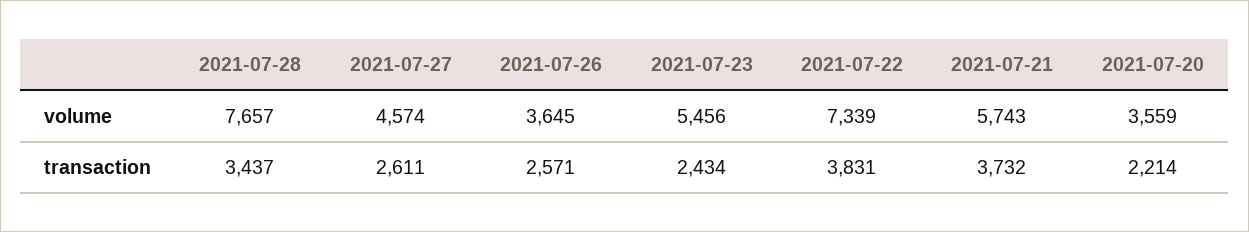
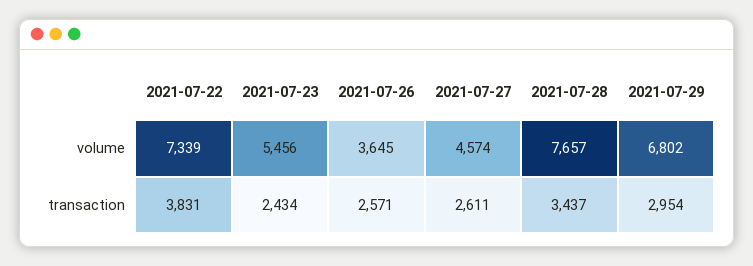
2021-07-21, volume: 5743 -> none
2021-07-20, volume: 3559 -> none
2021-07-21, transaction: 3732 -> none
2021-07-20, transaction: 2214 -> none
2021-07-29, volume: none -> 6802
2021-07-29, transaction: none -> 2954

